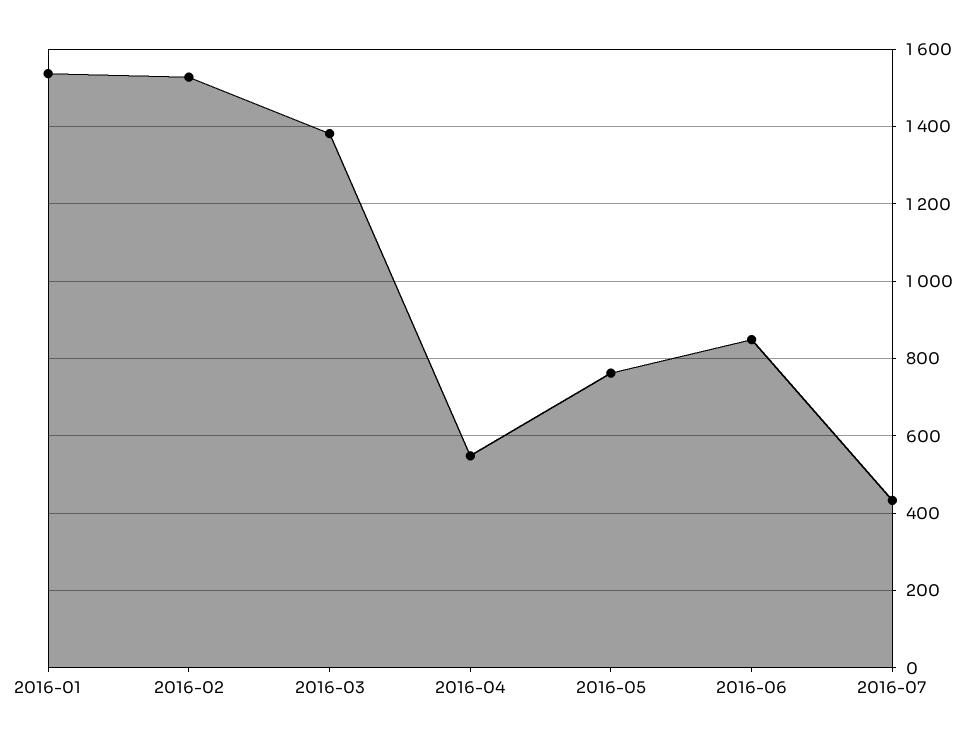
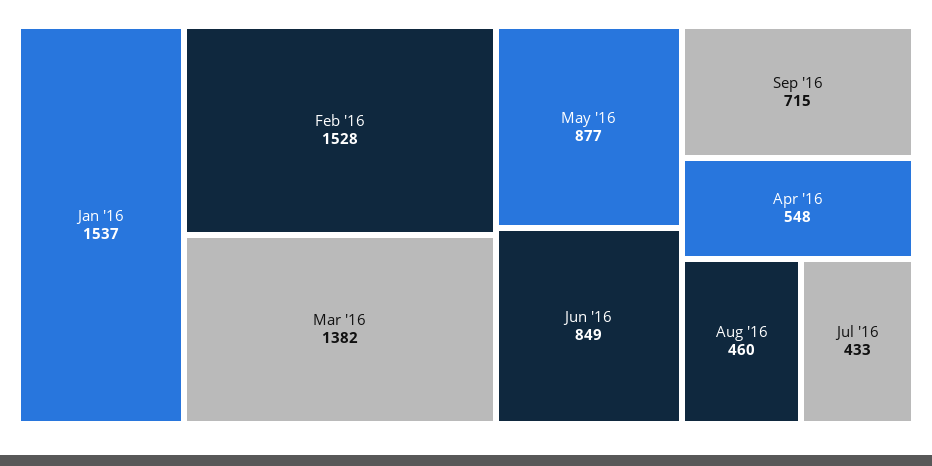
2016-05: 760 -> 877
Sep '16: none -> 715
Aug '16: none -> 460

